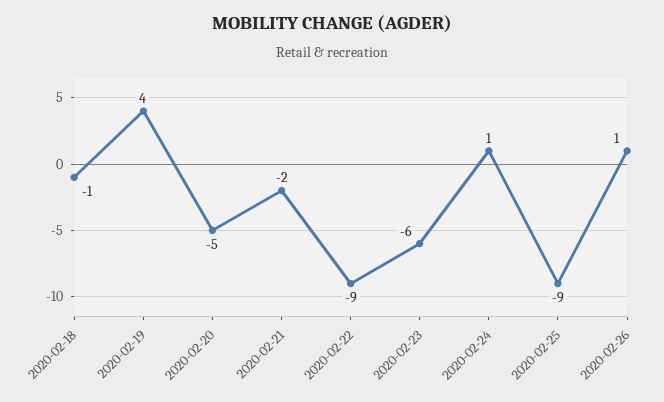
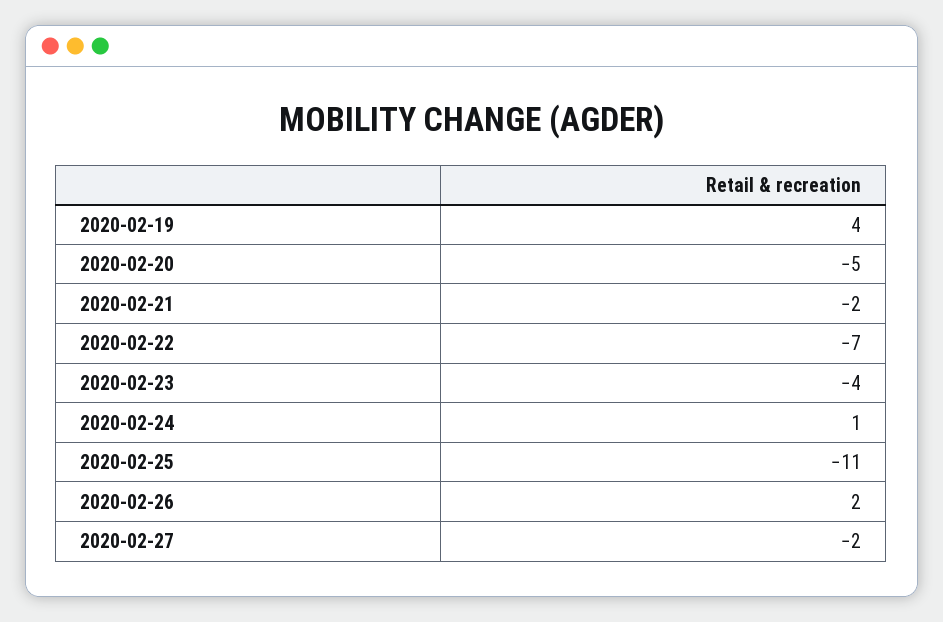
2020-02-18: -1 -> none
2020-02-22: -9 -> -7
2020-02-23: -6 -> -4
2020-02-25: -9 -> -11
2020-02-26: 1 -> 2
2020-02-27: none -> -2

